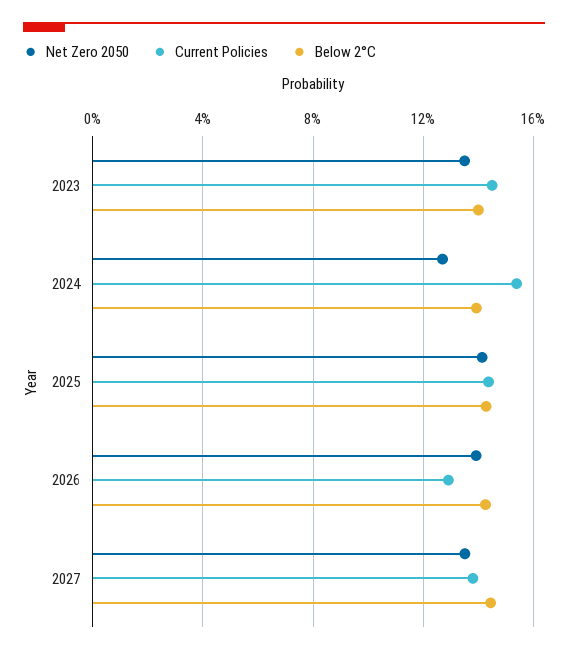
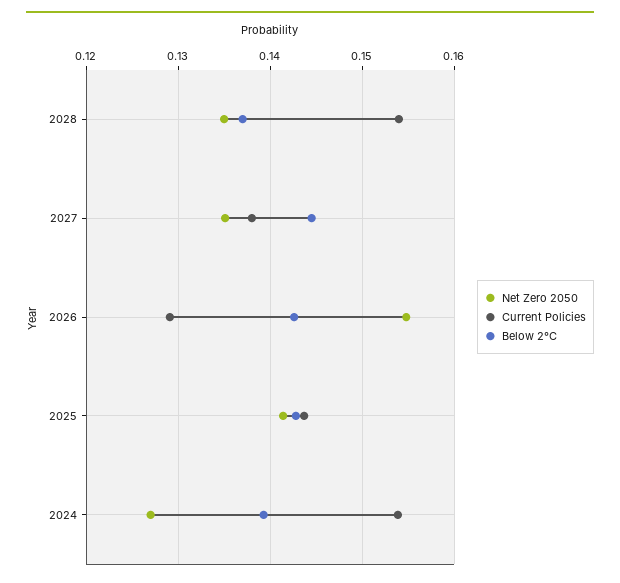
Net Zero 2050, 2023: 0.135 -> none
Current Policies, 2023: 0.145 -> none
Below 2°C, 2023: 0.14 -> none
Net Zero 2050, 2026: 0.14 -> 0.155
Net Zero 2050, 2028: none -> 0.135
Current Policies, 2028: none -> 0.154
Below 2°C, 2028: none -> 0.137

